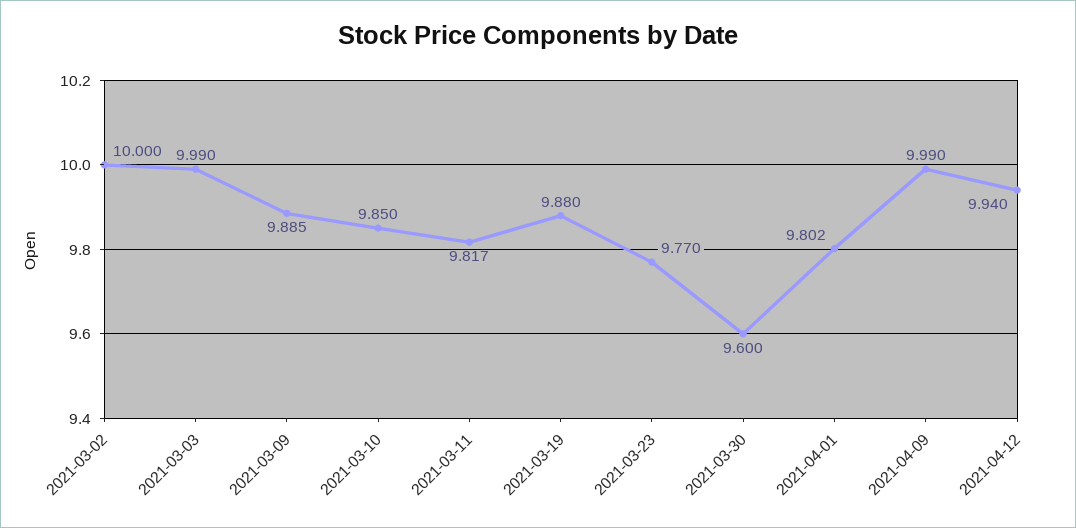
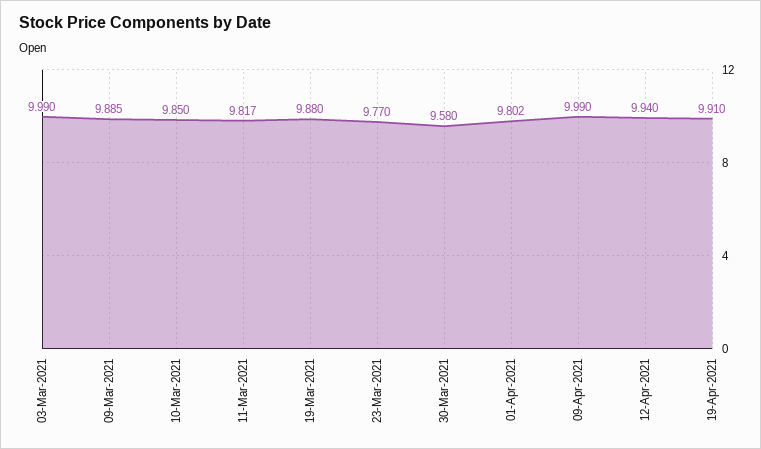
2021-03-02: 10 -> none
2021-03-30: 9.6 -> 9.58
19-Apr-2021: none -> 9.91

